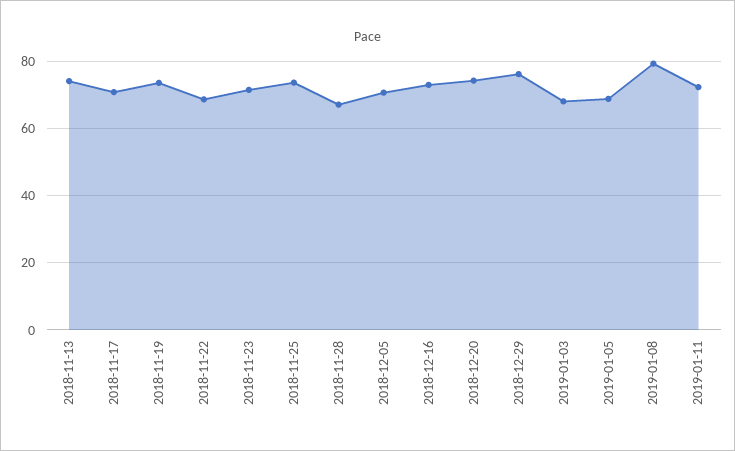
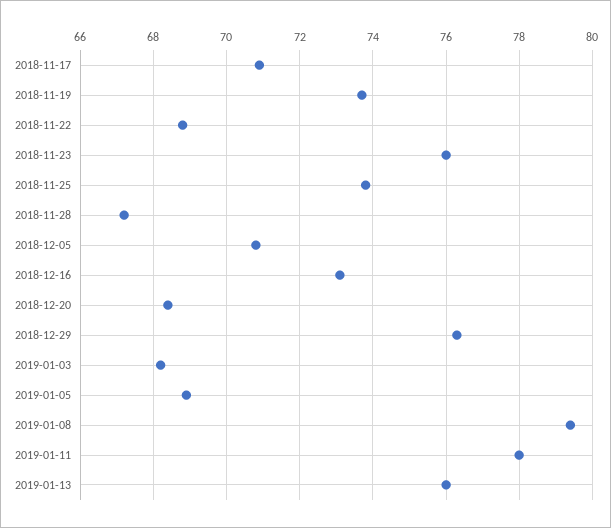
2018-11-13: 74 -> none
2018-11-23: 72 -> 76
2018-12-20: 74 -> 68.5
2019-01-11: 72 -> 78
2019-01-13: none -> 76

